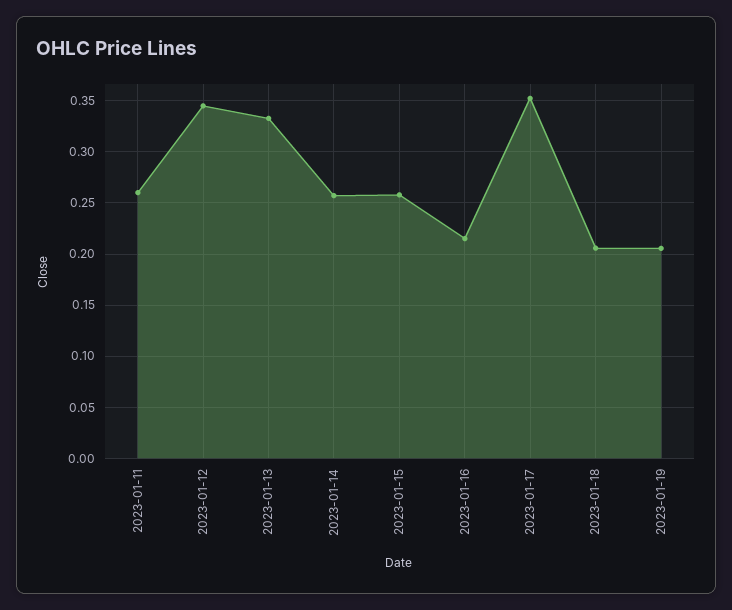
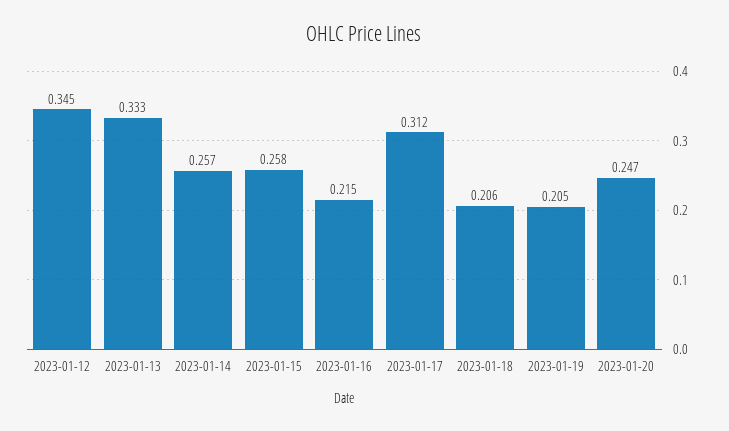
2023-01-11: 0.26 -> none
2023-01-17: 0.35 -> 0.312
2023-01-20: none -> 0.247

